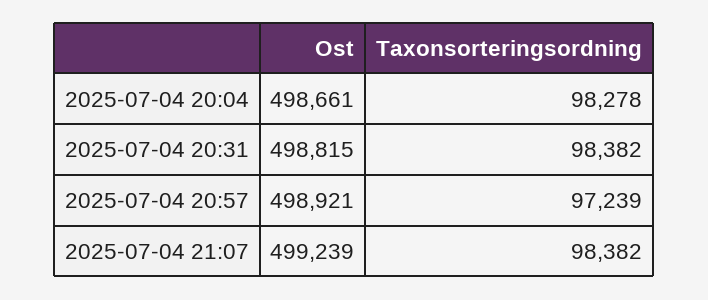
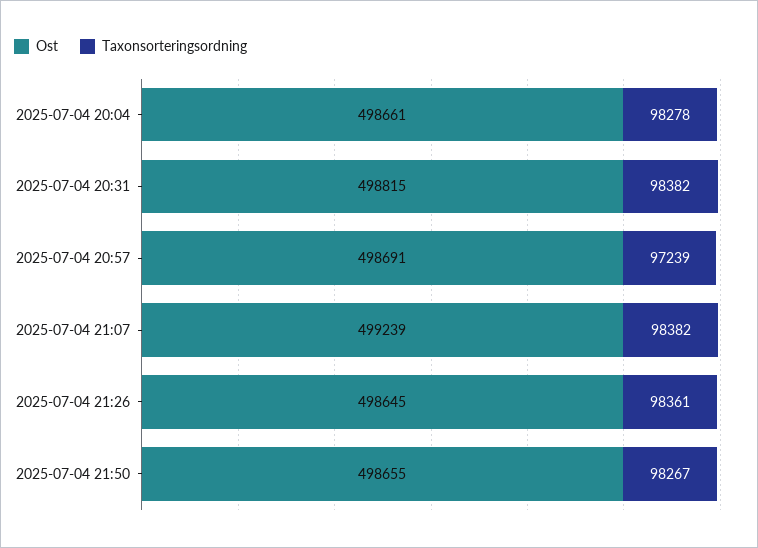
Ost, 2025-07-04 20:57: 498921 -> 498691
Ost, 2025-07-04 21:26: none -> 498645
Taxonsorteringsordning, 2025-07-04 21:26: none -> 98361
Ost, 2025-07-04 21:50: none -> 498655
Taxonsorteringsordning, 2025-07-04 21:50: none -> 98267

